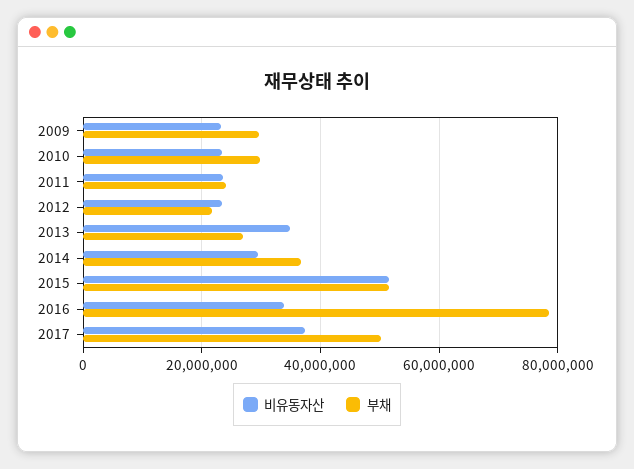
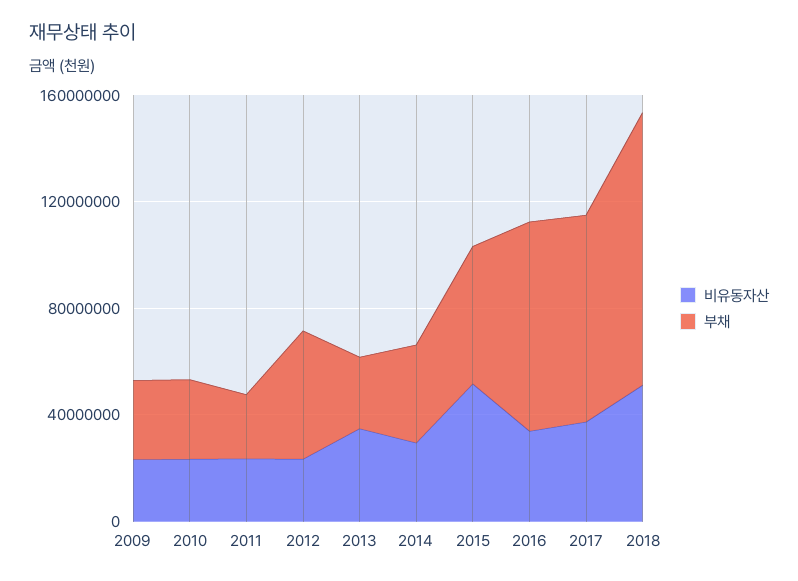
부채, 2012: 22000000 -> 50000000
부채, 2017: 50000000 -> 80000000
비유동자산, 2018: none -> 50000000
부채, 2018: none -> 100000000

